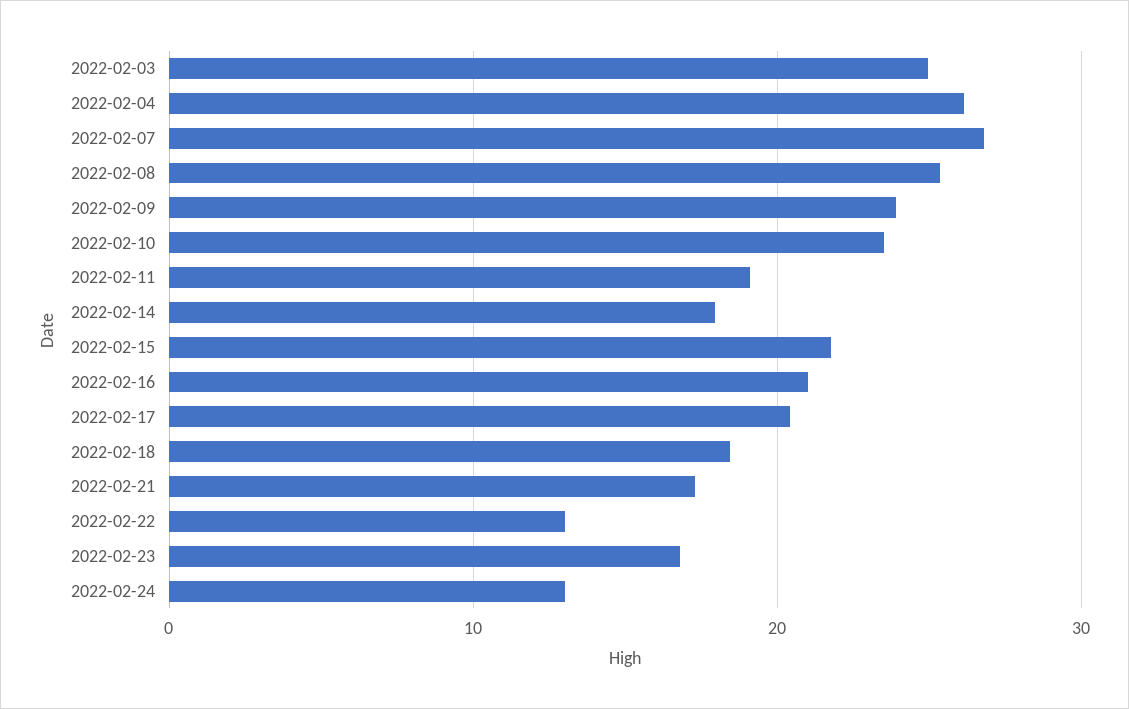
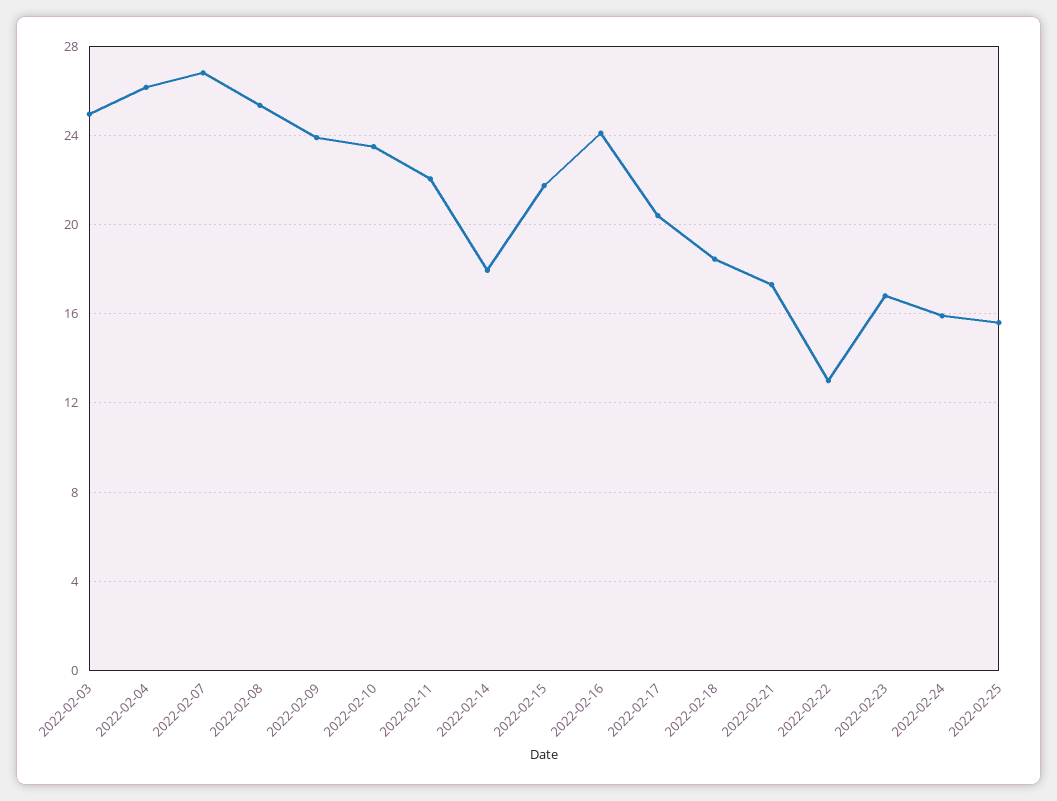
2022-02-11: 19 -> 22
2022-02-16: 21 -> 24
2022-02-24: 13 -> 16
2022-02-25: none -> 15.5

